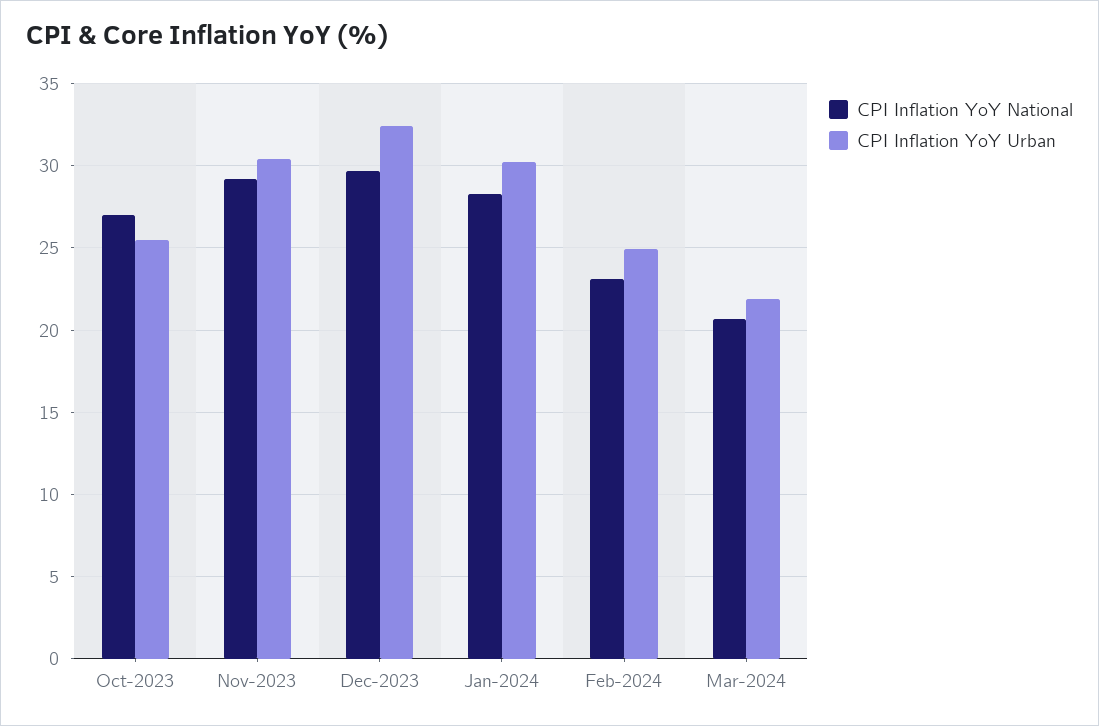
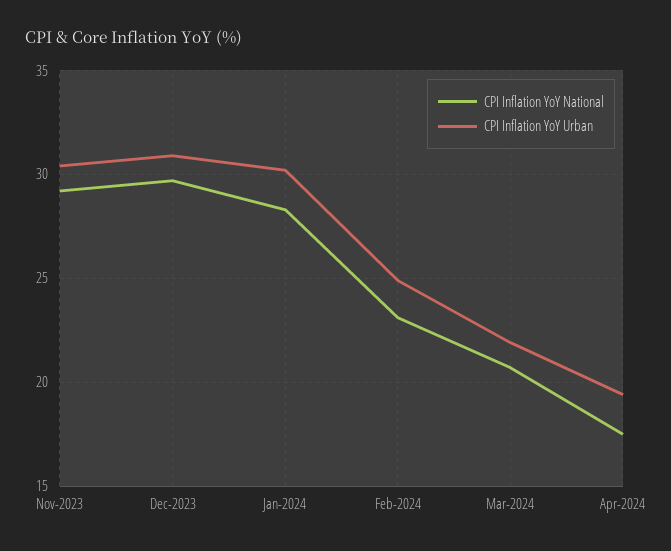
CPI Inflation YoY National, Oct-2023: 27 -> none
CPI Inflation YoY Urban, Oct-2023: 25.5 -> none
CPI Inflation YoY Urban, Dec-2023: 32.5 -> 31
CPI Inflation YoY National, Apr-2024: none -> 17.5
CPI Inflation YoY Urban, Apr-2024: none -> 19.5

